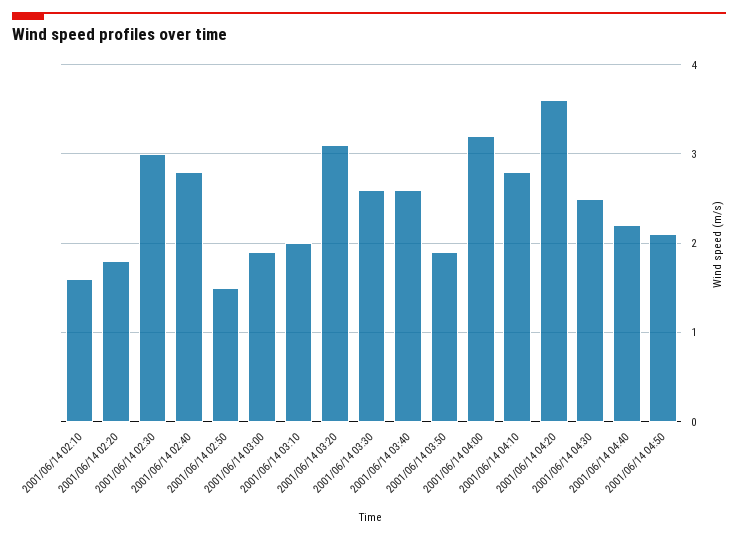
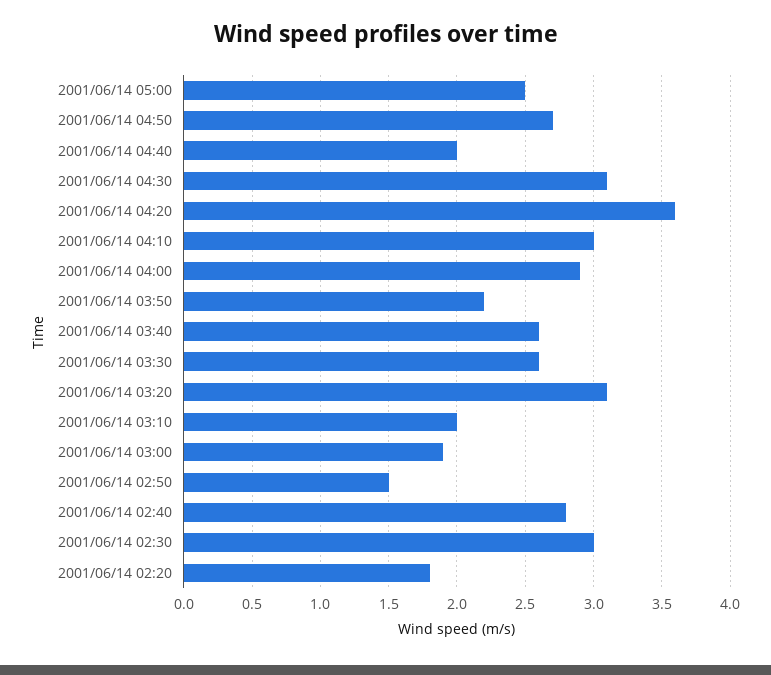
2001/06/14 02:10: 1.6 -> none
2001/06/14 03:50: 1.9 -> 2.2
2001/06/14 04:00: 3.2 -> 2.9
2001/06/14 04:10: 2.8 -> 3
2001/06/14 04:30: 2.5 -> 3.1
2001/06/14 04:40: 2.2 -> 2
2001/06/14 04:50: 2.1 -> 2.7
2001/06/14 05:00: none -> 2.5

